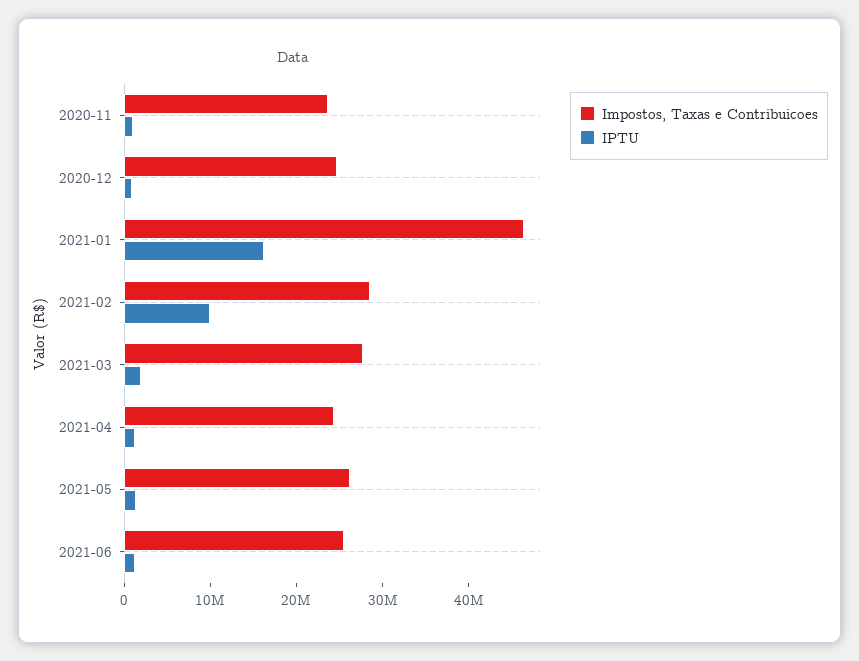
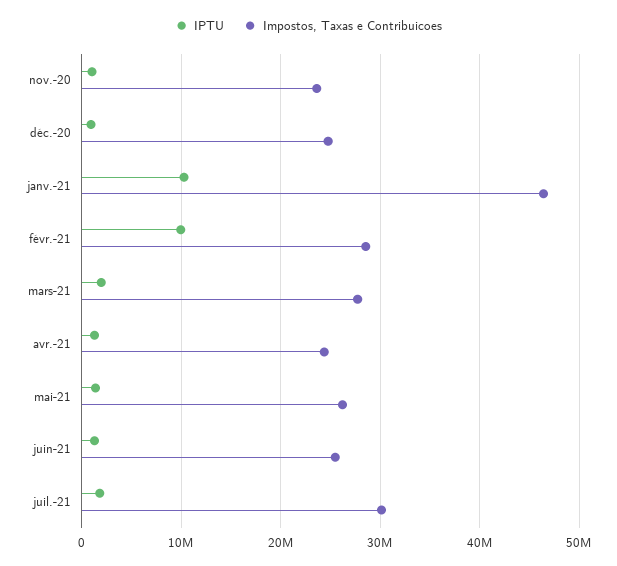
IPTU, 2021-01: 16000000 -> 10000000
IPTU, juil.-21: none -> 2000000
Impostos, Taxas e Contribuicoes, juil.-21: none -> 30000000

